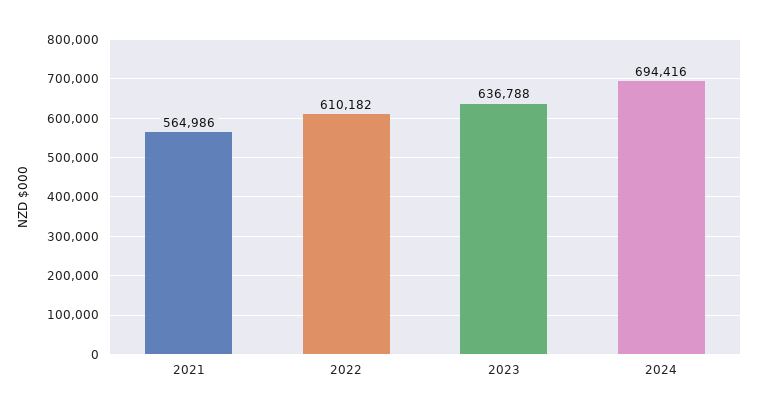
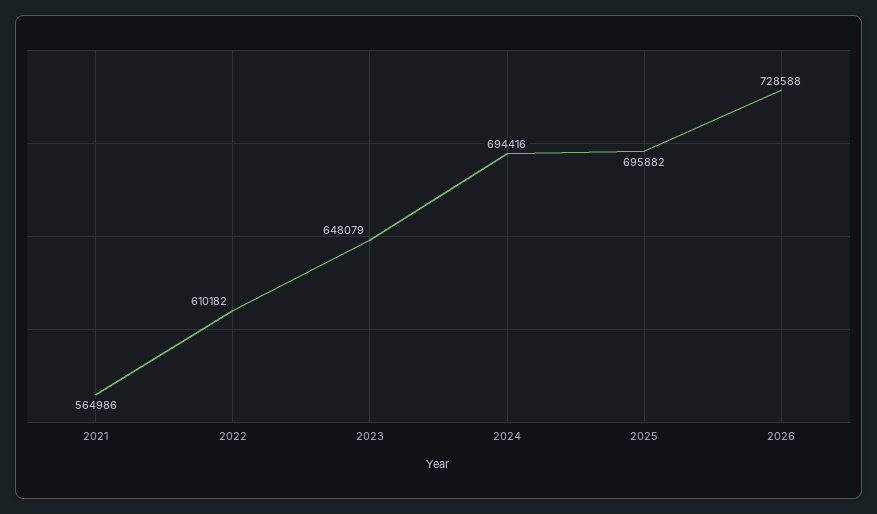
2023: 636788 -> 648079
2025: none -> 695882
2026: none -> 728588

